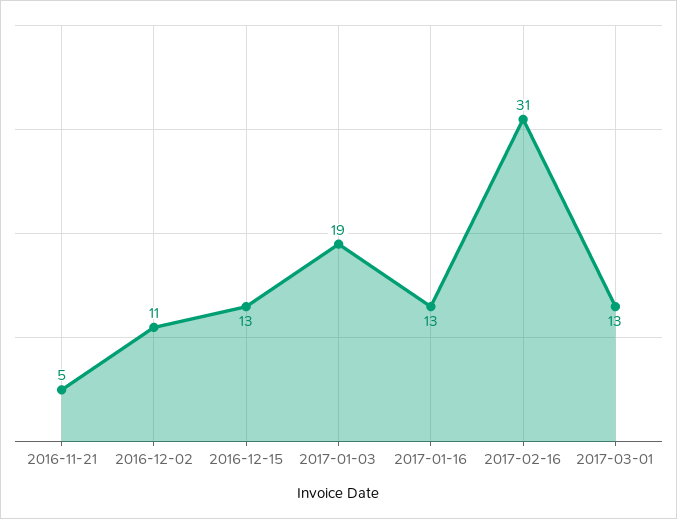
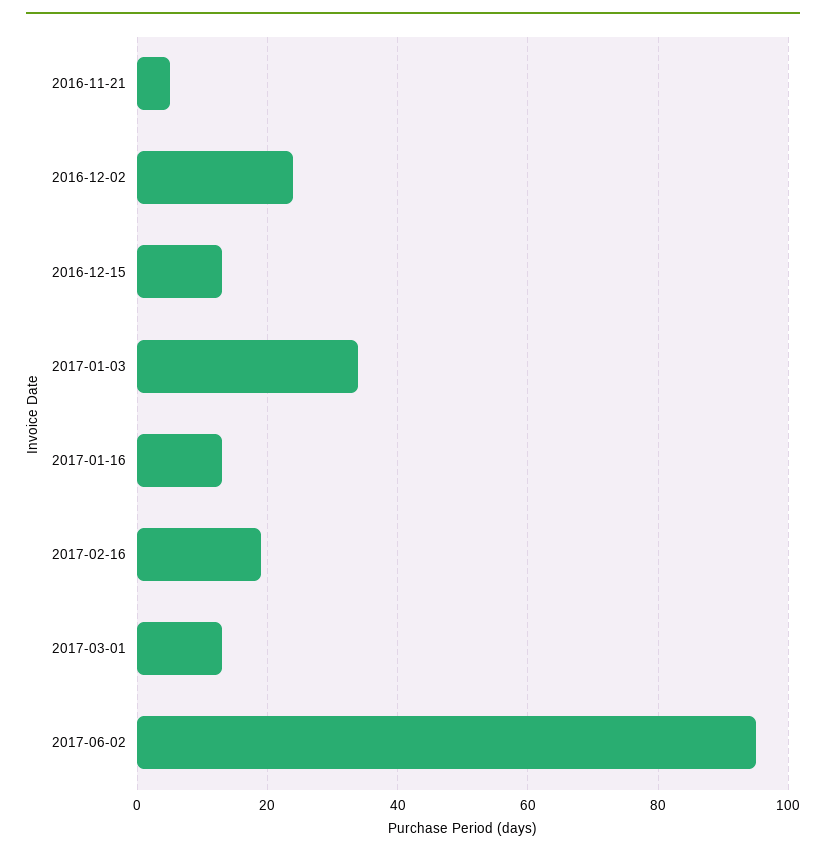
2016-12-02: 11 -> 25
2017-01-03: 19 -> 35
2017-02-16: 31 -> 20
2017-06-02: none -> 95

